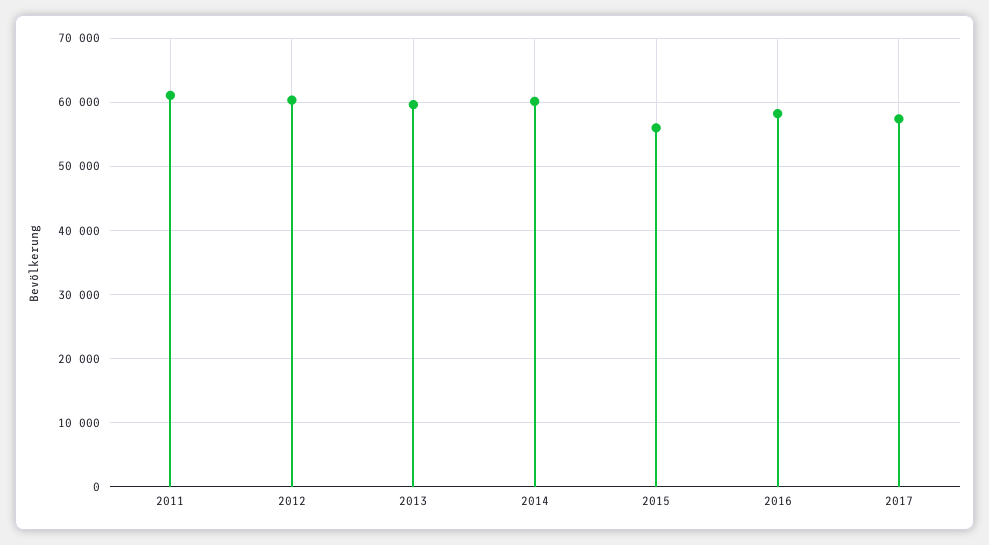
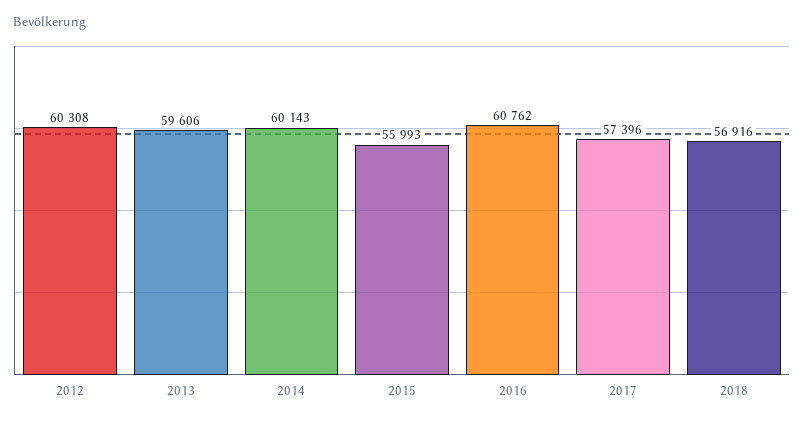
2011: 61000 -> none
2016: 58000 -> 60762
2018: none -> 56916

